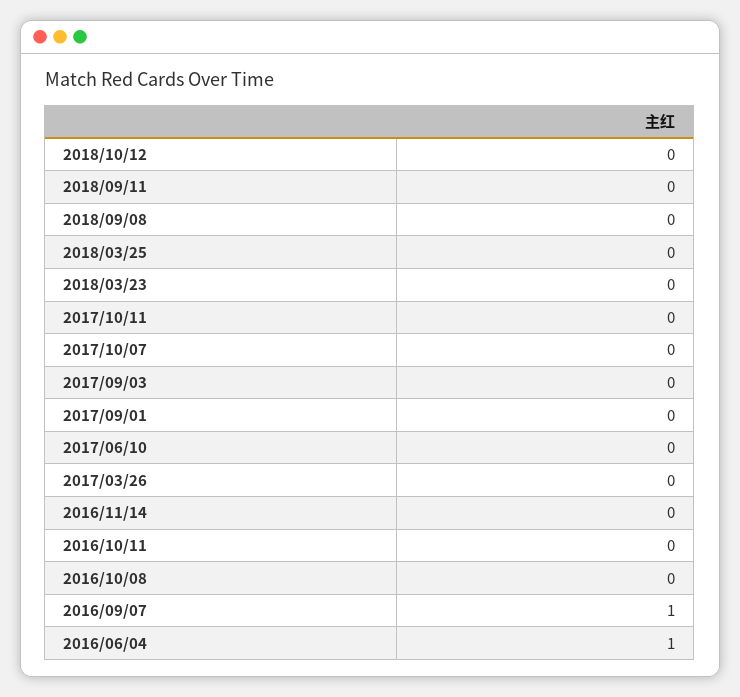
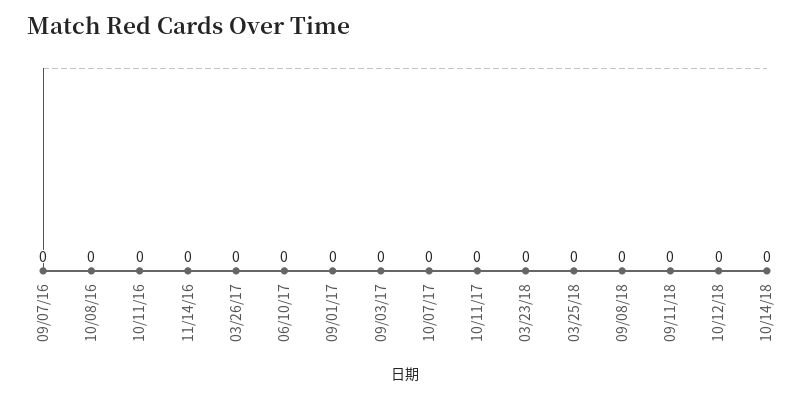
2016/09/07: 1 -> 0
2016/06/04: 1 -> none
10/14/18: none -> 0

